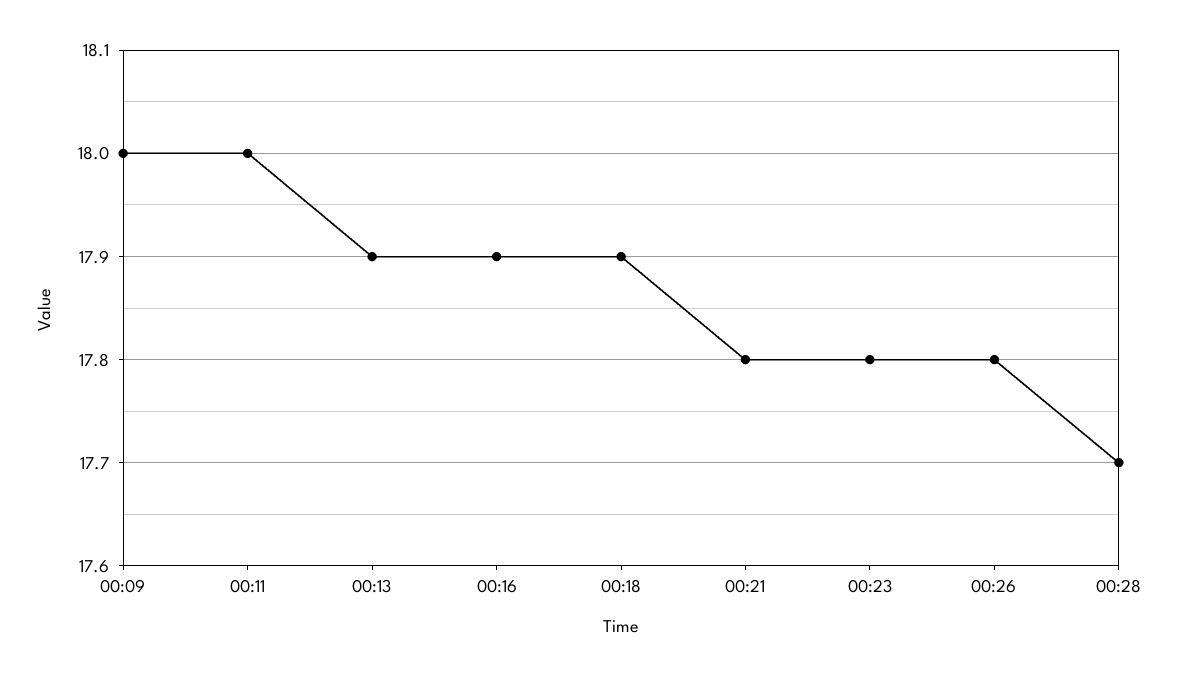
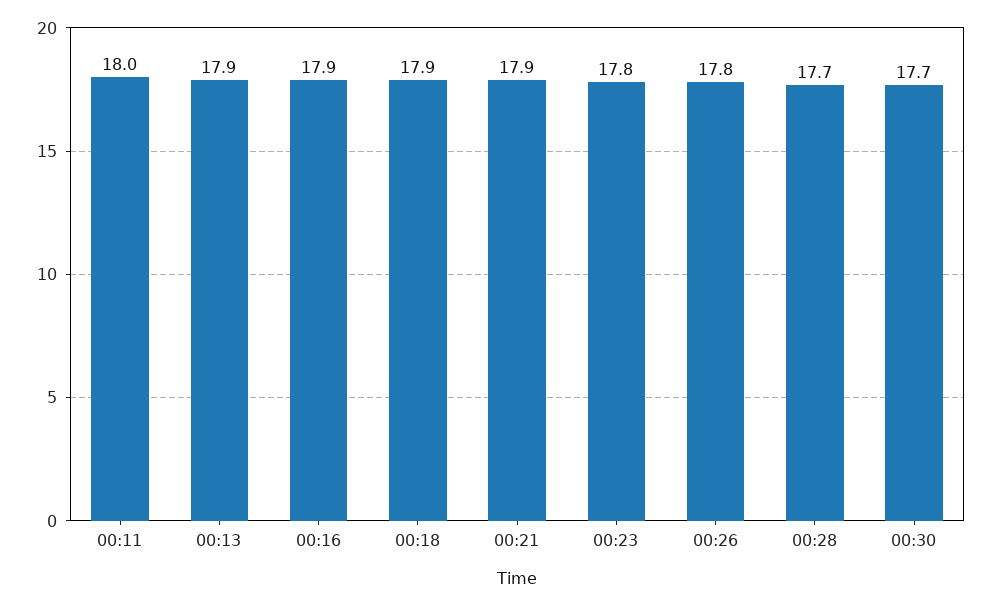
00:09: 18 -> none
00:21: 17.8 -> 17.9
00:30: none -> 17.7

